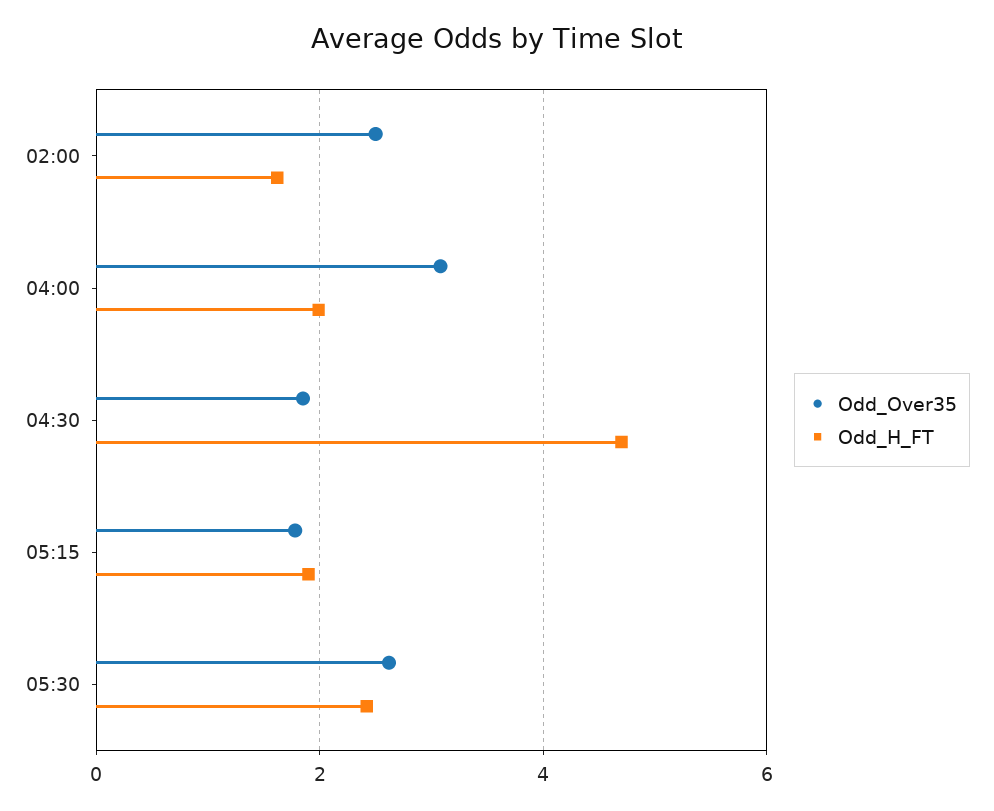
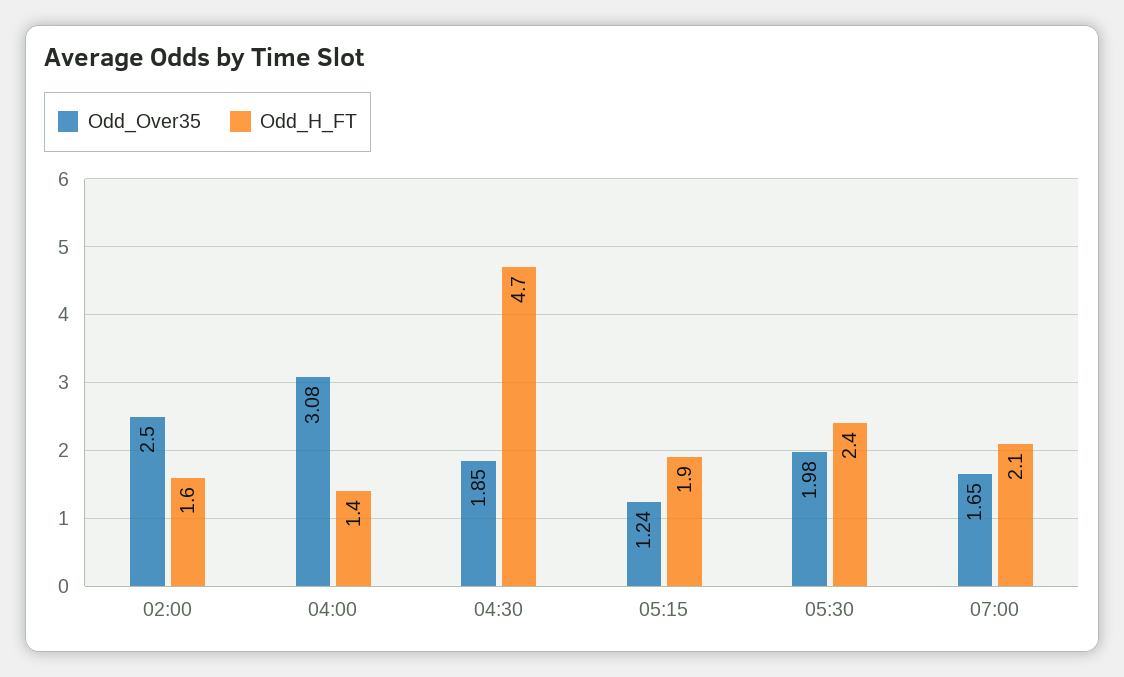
Odd_H_FT, 04:00: 2 -> 1.4
Odd_Over35, 05:15: 1.8 -> 1.24
Odd_Over35, 05:30: 2.6 -> 1.98
Odd_Over35, 07:00: none -> 1.65
Odd_H_FT, 07:00: none -> 2.1

